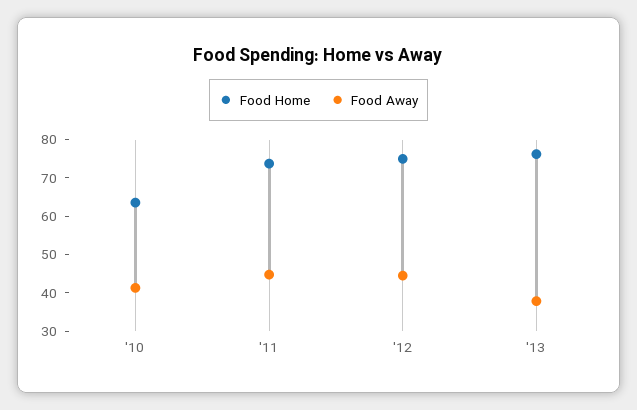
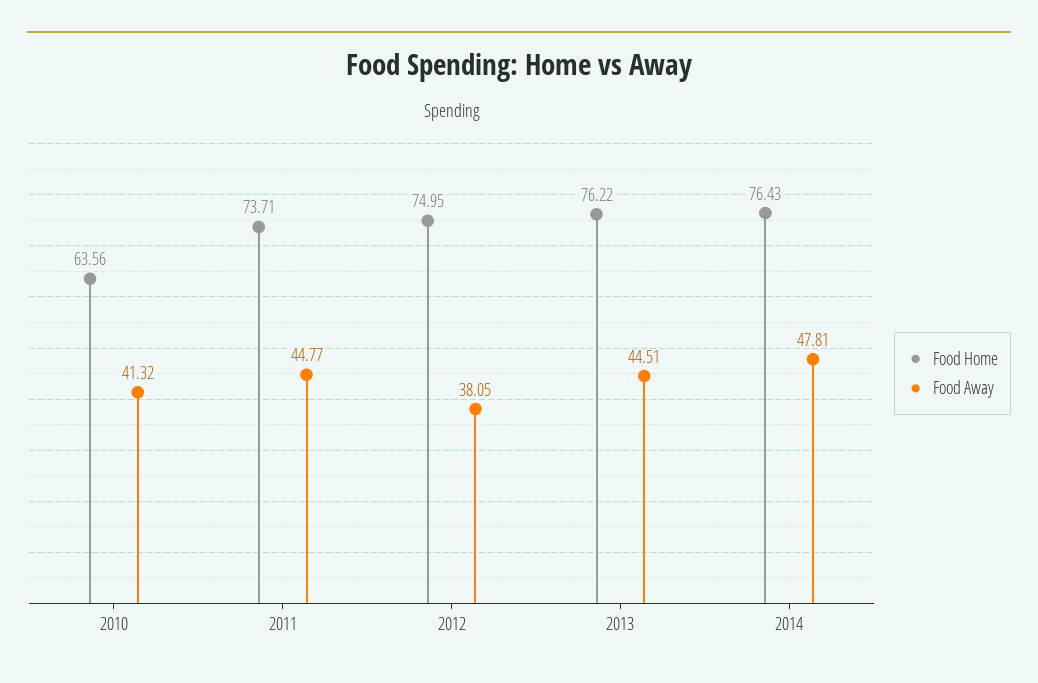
Food Away, '12: 45 -> 38.05
Food Away, '13: 37.5 -> 44.51
Food Home, 2014: none -> 76.43
Food Away, 2014: none -> 47.81

